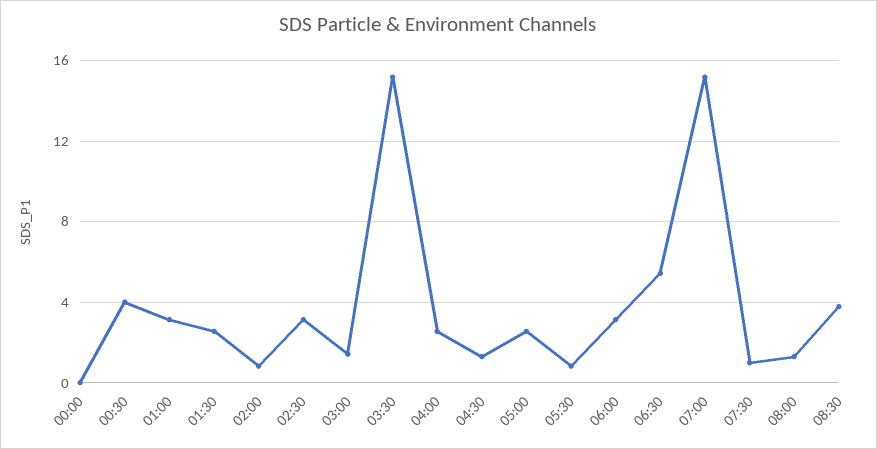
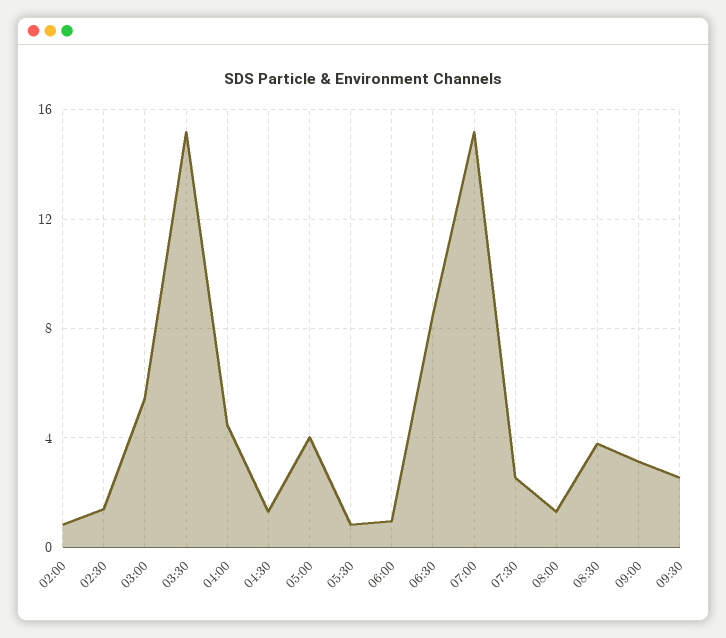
00:00: 0 -> none
00:30: 4 -> none
01:00: 3 -> none
01:30: 2.5 -> none
02:30: 3 -> 1.5
03:00: 1.5 -> 5.5
04:00: 2.5 -> 4.5
05:00: 2.5 -> 4
06:00: 3 -> 1
06:30: 5.5 -> 8.5
07:30: 1 -> 2.5
09:00: none -> 3
09:30: none -> 2.5

